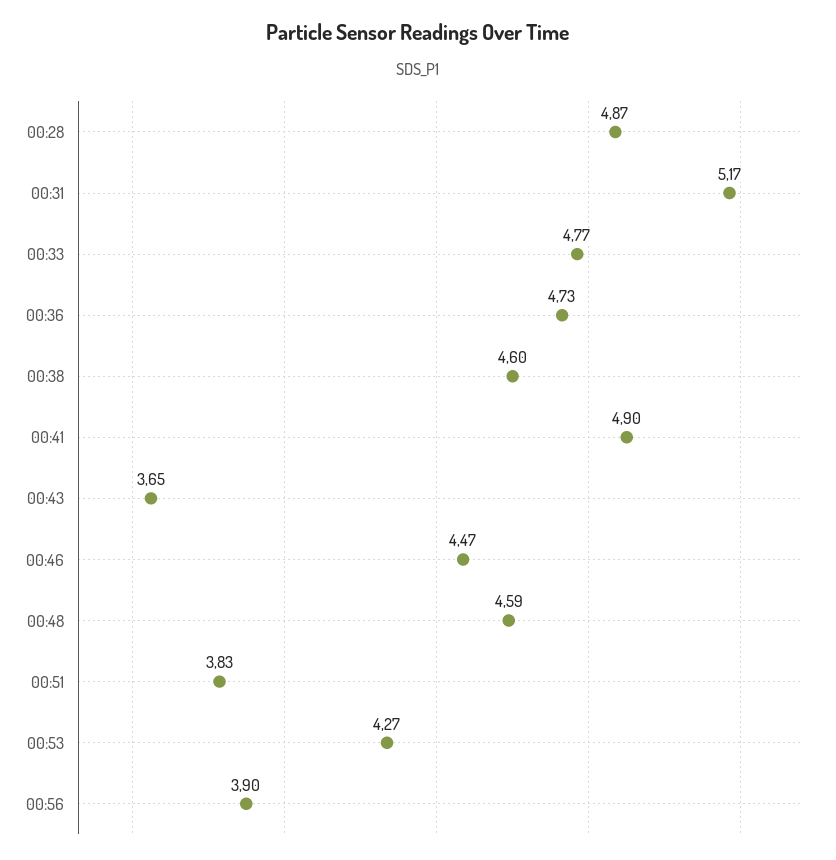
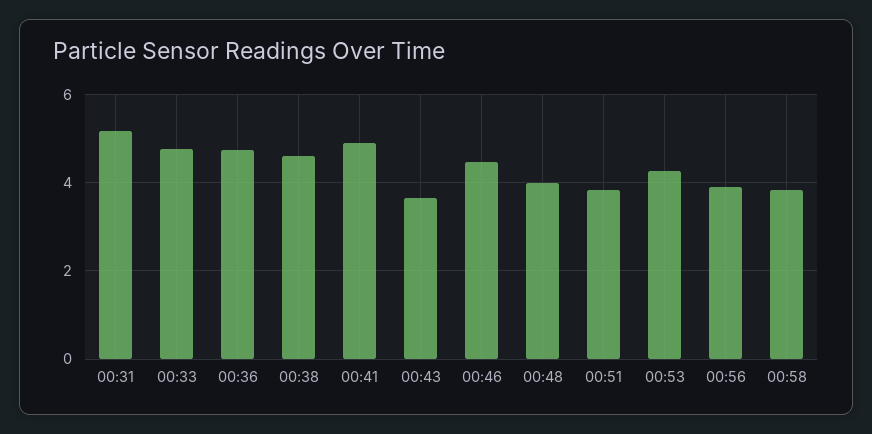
00:28: 4.87 -> none
00:48: 4.59 -> 4
00:58: none -> 3.8

